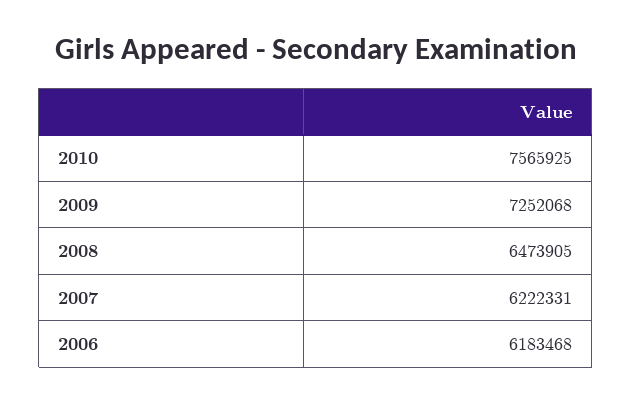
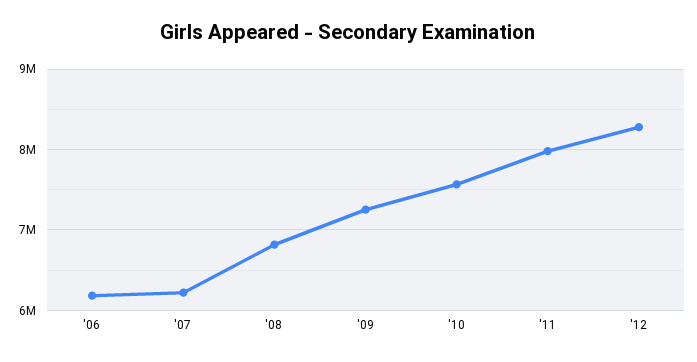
2008: 6473905 -> 6800000
'11: none -> 8000000
'12: none -> 8300000

